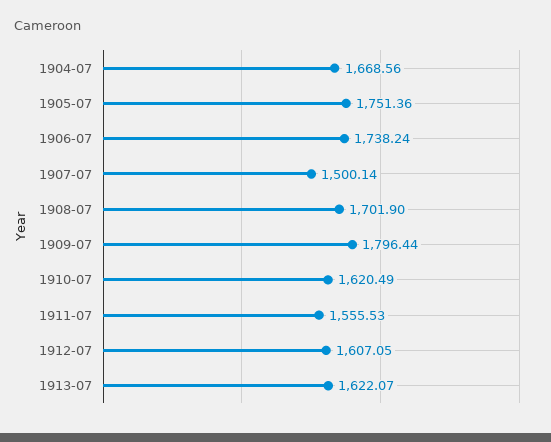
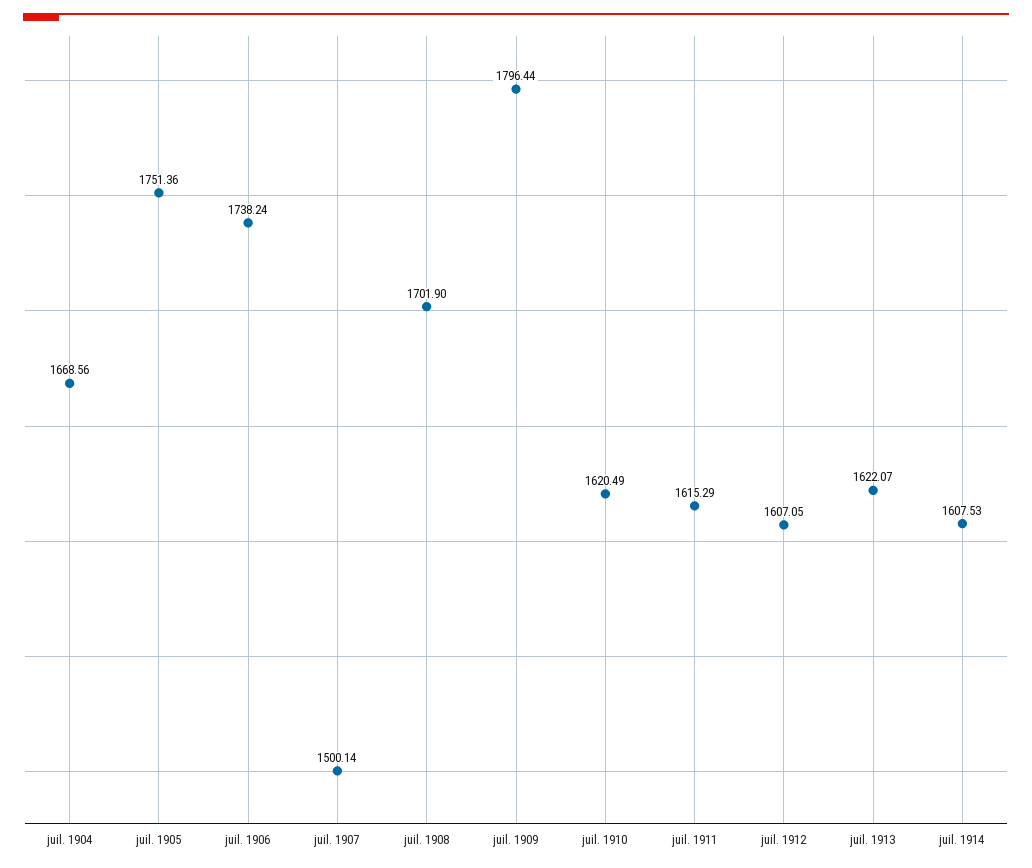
1911-07: 1555.53 -> 1615.29
juil. 1914: none -> 1607.53

